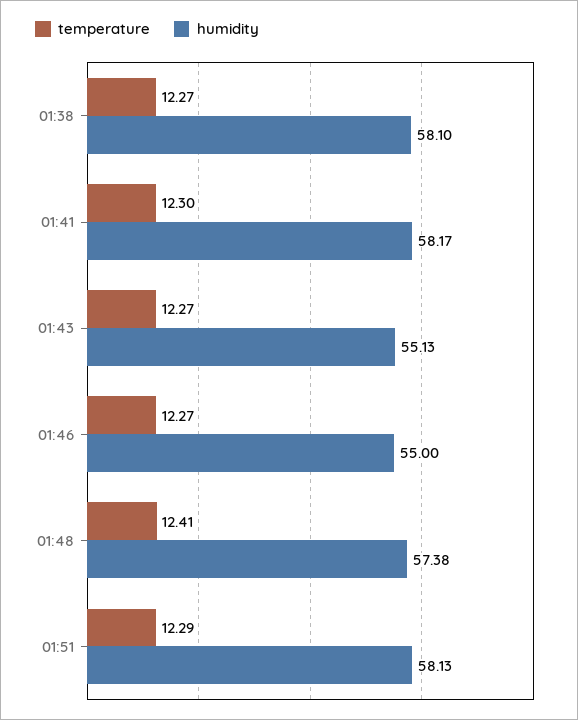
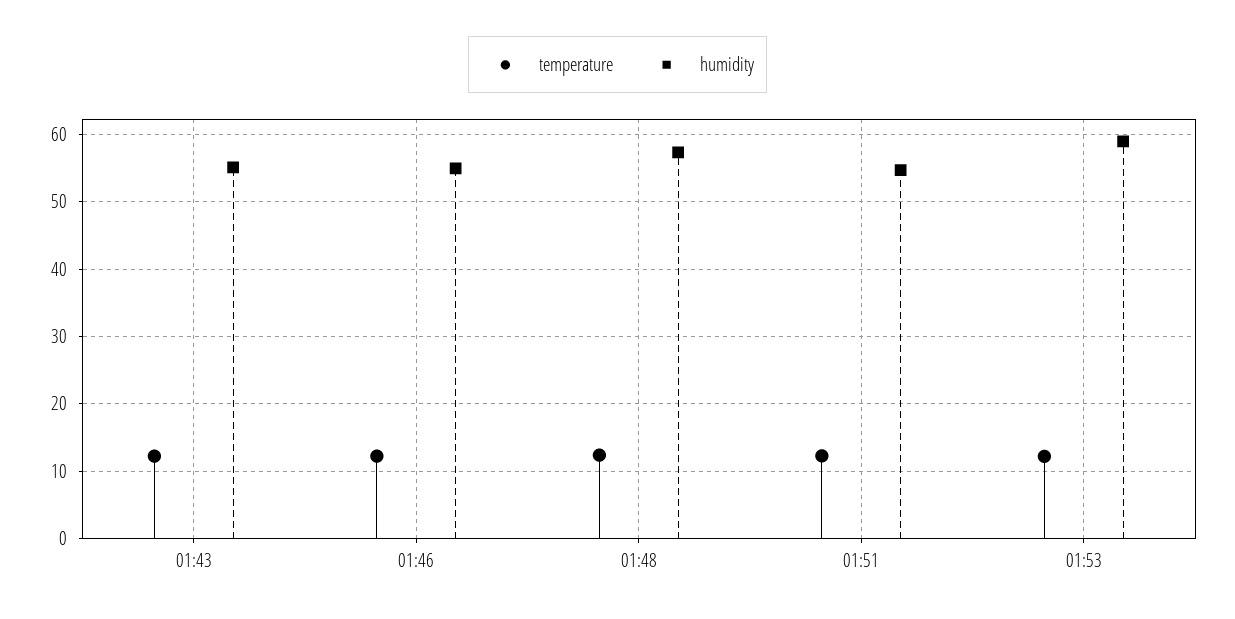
temperature, 01:38: 12.27 -> none
humidity, 01:38: 58.1 -> none
temperature, 01:41: 12.3 -> none
humidity, 01:41: 58.17 -> none
humidity, 01:51: 58.13 -> 55
temperature, 01:53: none -> 12
humidity, 01:53: none -> 59

